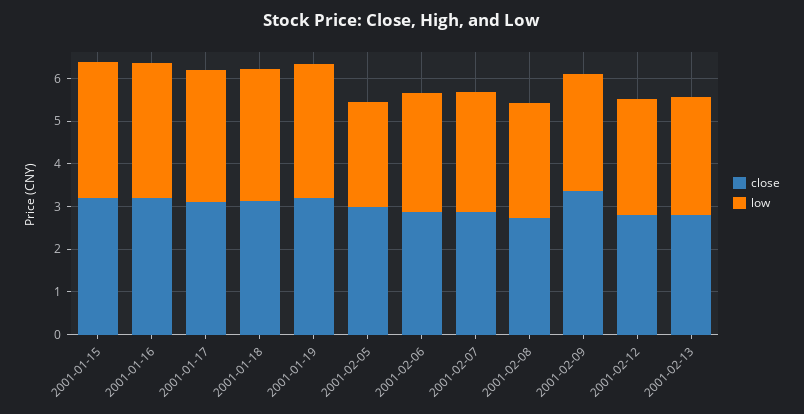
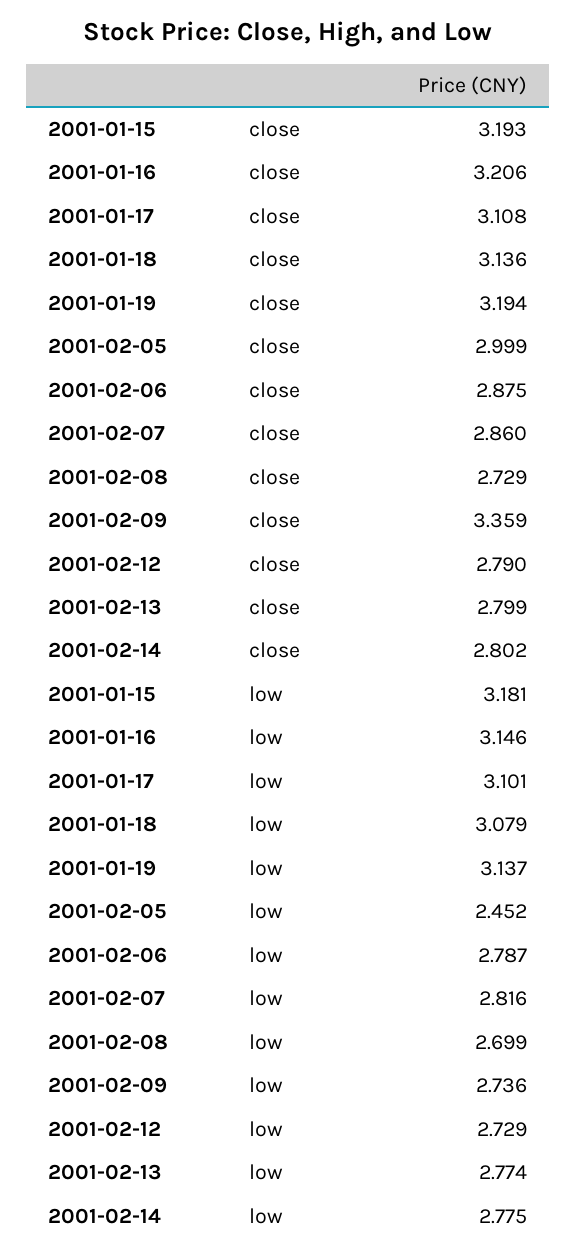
close, 2001-02-14: none -> 2.802
low, 2001-02-14: none -> 2.775

